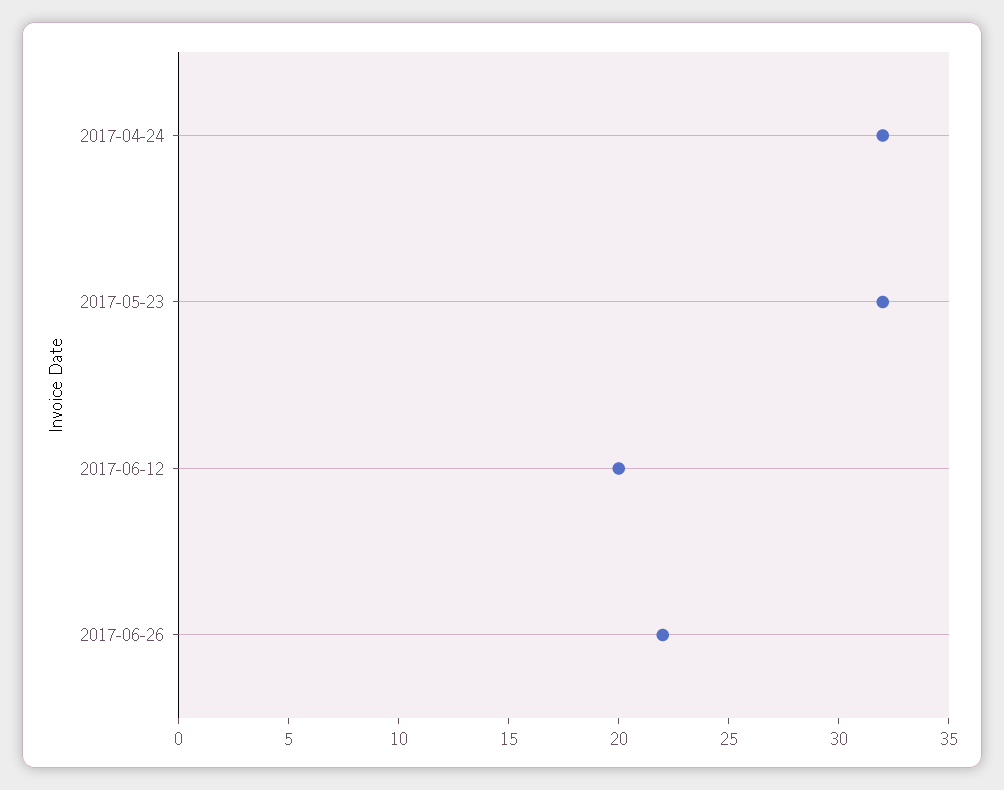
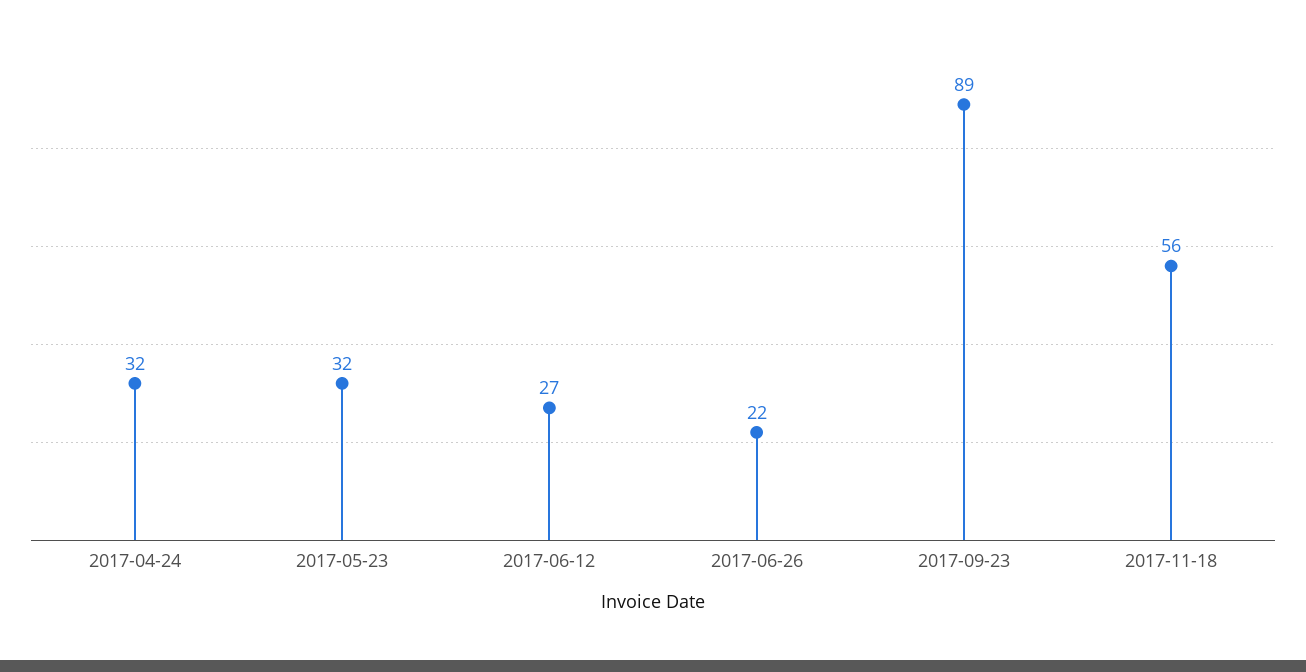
2017-06-12: 20 -> 27
2017-09-23: none -> 89
2017-11-18: none -> 56

